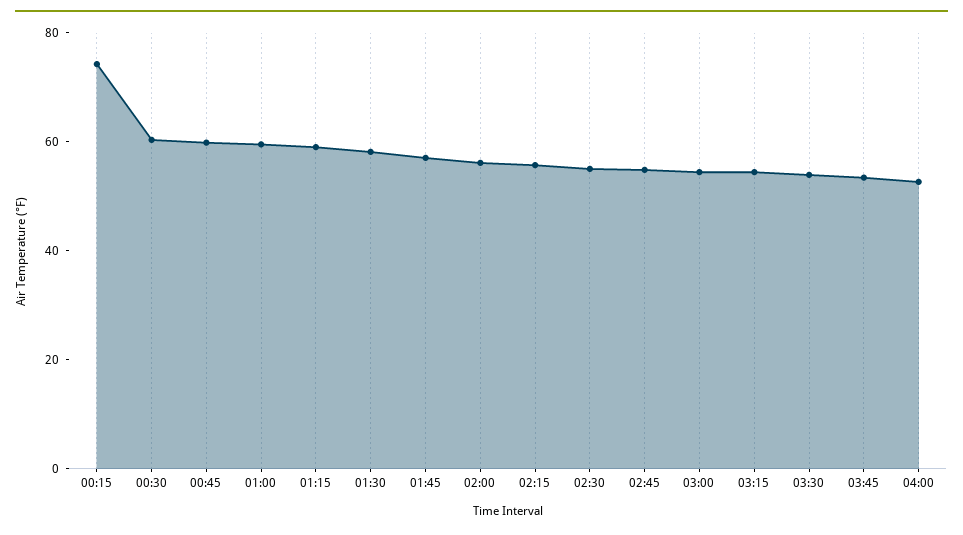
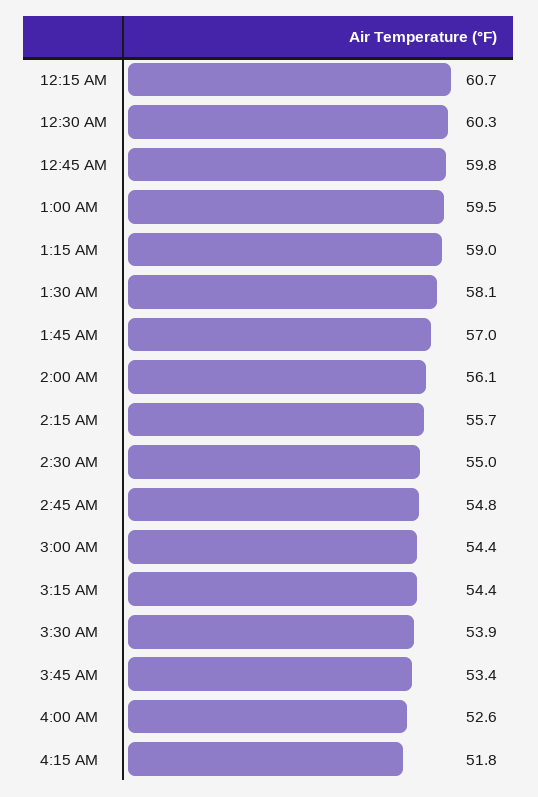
00:15: 75 -> 60.7
4:15 AM: none -> 51.8

